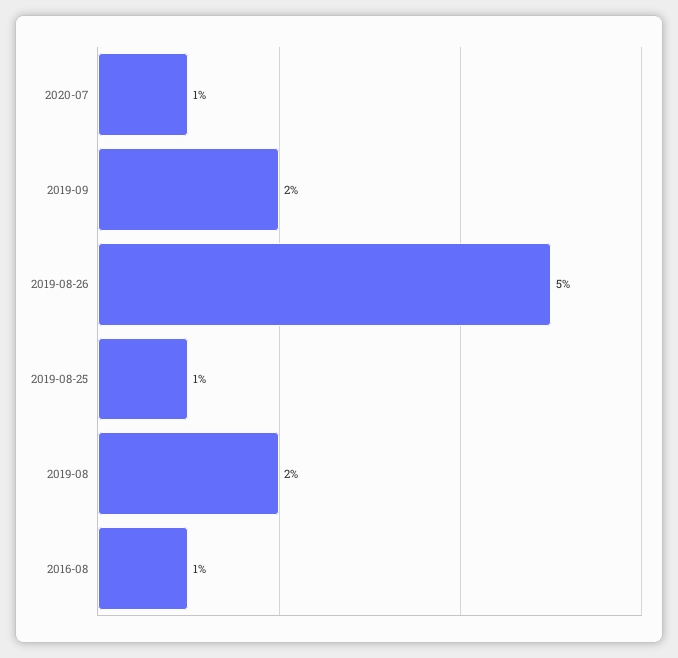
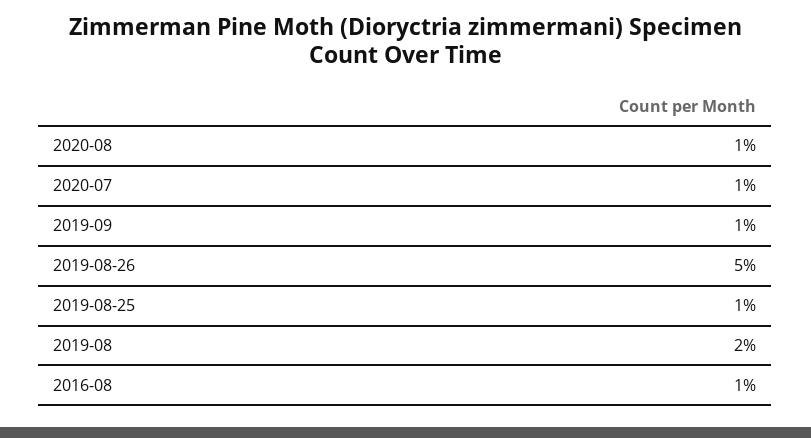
2019-09: 2 -> 1
2020-08: none -> 1

